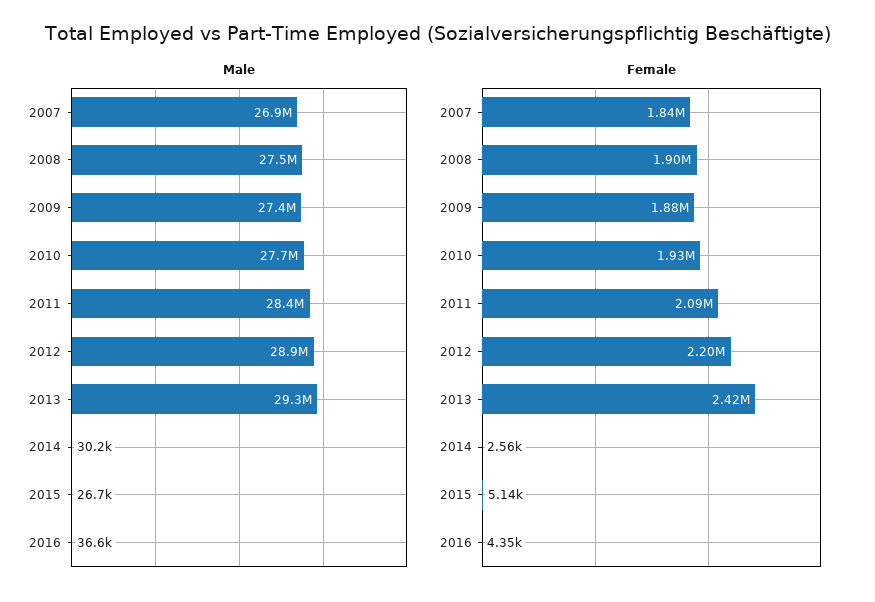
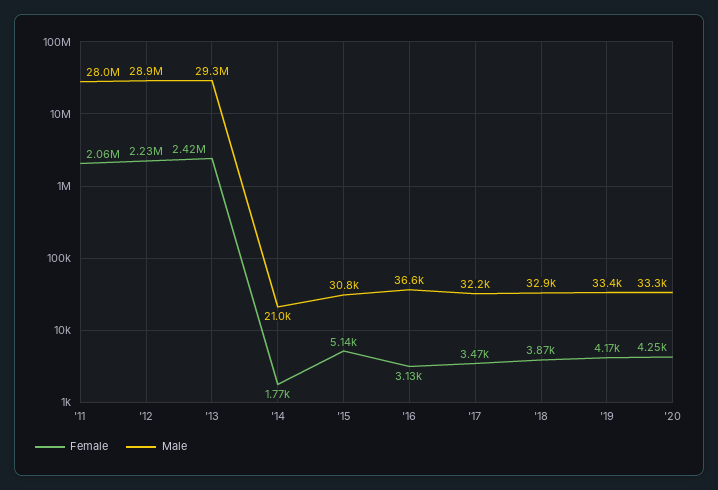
Male, 2007: 26900000 -> none
Male, 2008: 27500000 -> none
Male, 2009: 27400000 -> none
Male, 2010: 27700000 -> none
Male, 2011: 28400000 -> 28000000
Male, 2014: 30200 -> 21000
Male, 2015: 26700 -> 30800
Female, 2007: 1840000 -> none
Female, 2008: 1900000 -> none
Female, 2009: 1880000 -> none
Female, 2010: 1930000 -> none
Female, 2011: 2090000 -> 2060000
Female, 2012: 2200000 -> 2230000
Female, 2014: 2560 -> 1770
Female, 2016: 4350 -> 3130
Female, '17: none -> 3470
Male, '17: none -> 32200
Female, '18: none -> 3870
Male, '18: none -> 32900
Female, '19: none -> 4170
Male, '19: none -> 33400
Female, '20: none -> 4250
Male, '20: none -> 33300

